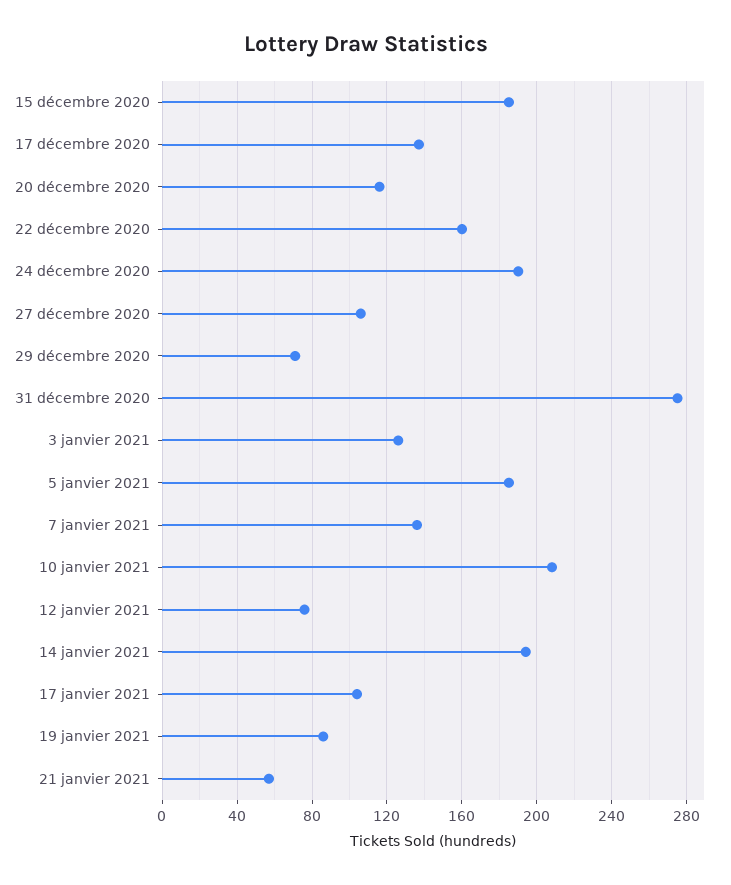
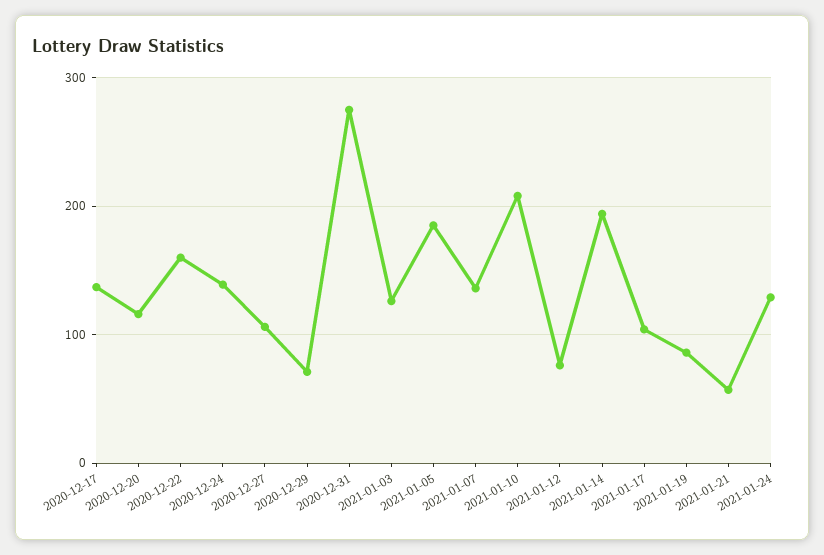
15 décembre 2020: 185 -> none
24 décembre 2020: 190 -> 140
2021-01-24: none -> 130

